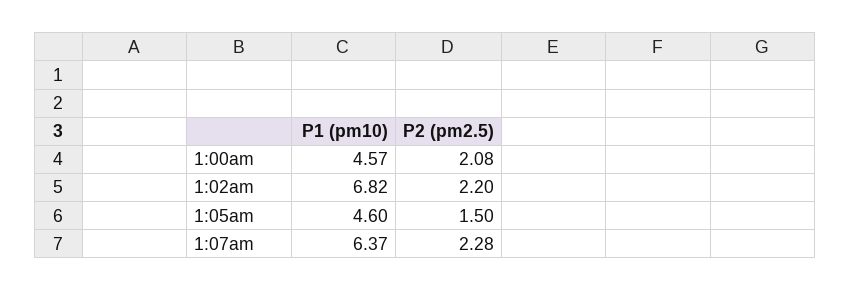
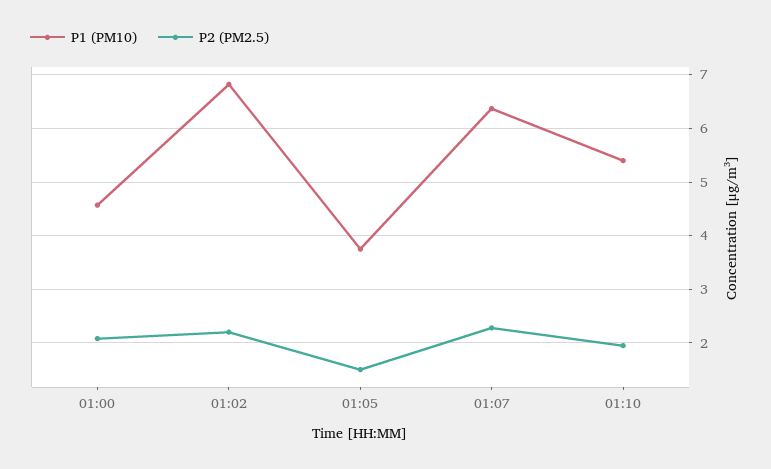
P1 (pm10), 1:05am: 4.6 -> 3.8
P1 (pm10), 01:10: none -> 5.4
P2 (pm2.5), 01:10: none -> 2

